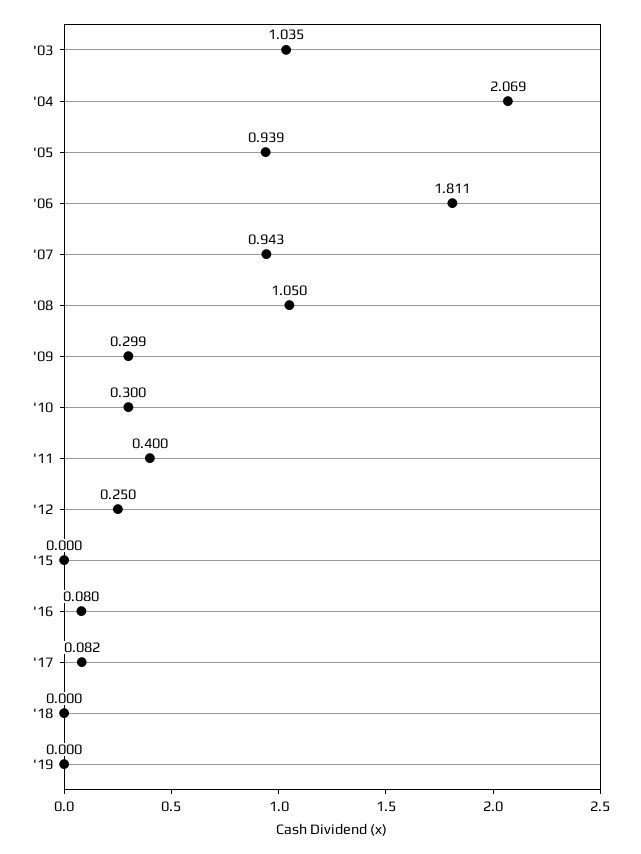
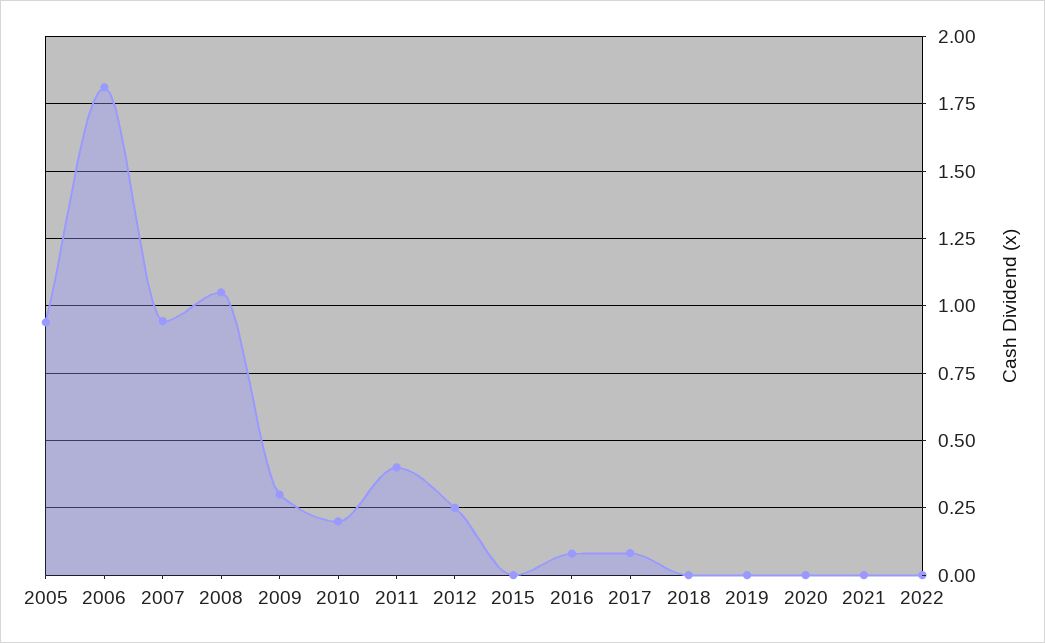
'03: 1.035 -> none
'04: 2.069 -> none
'10: 0.3 -> 0.2
2020: none -> 0
2021: none -> 0
2022: none -> 0

